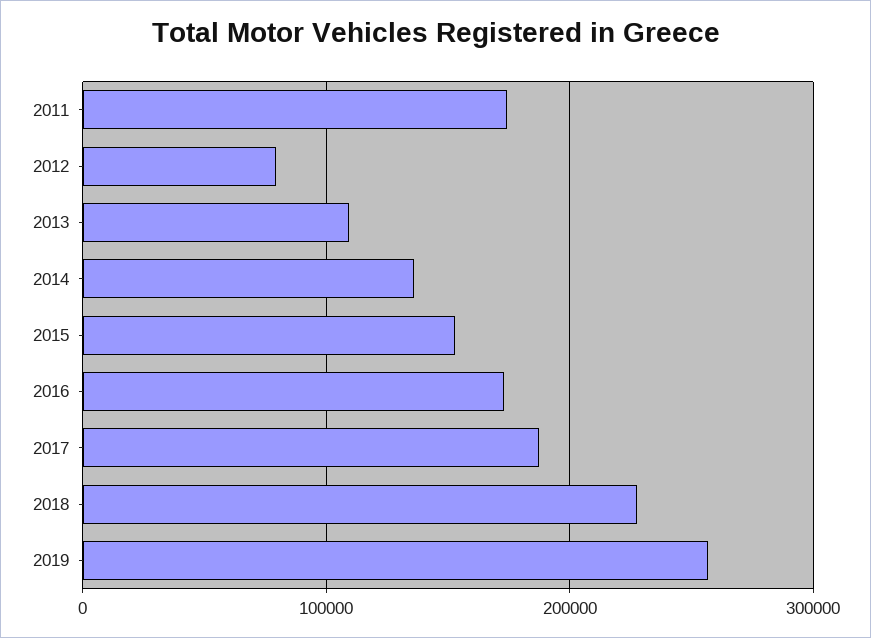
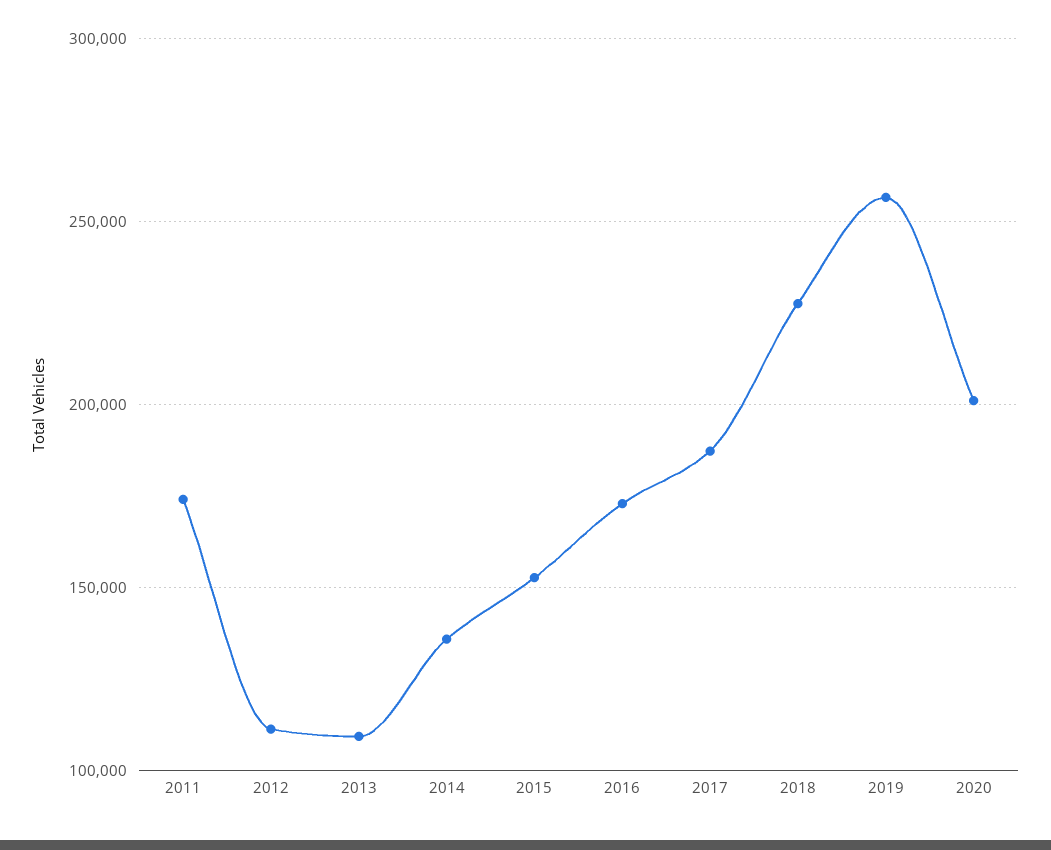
2012: 80000 -> 110000
2020: none -> 200000

